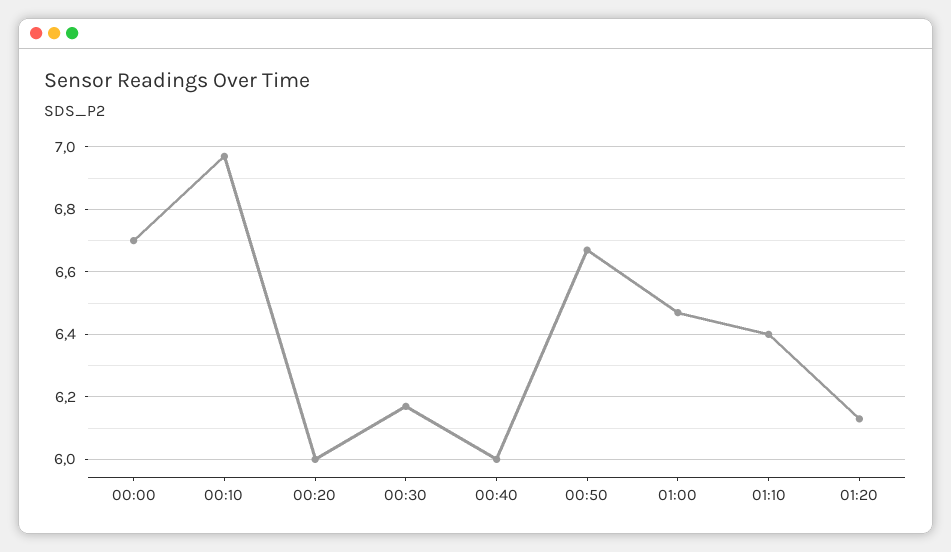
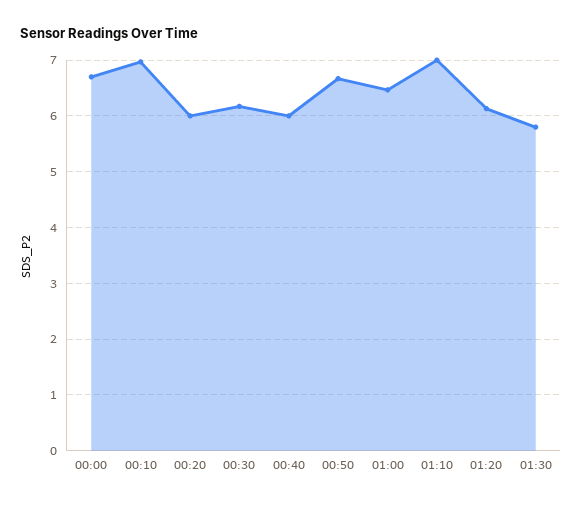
01:10: 6.4 -> 7
01:30: none -> 5.8

